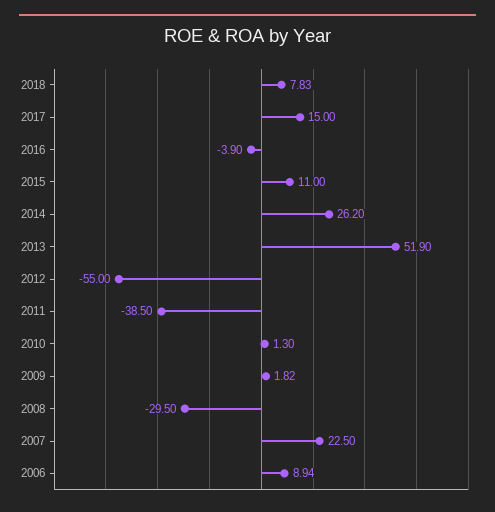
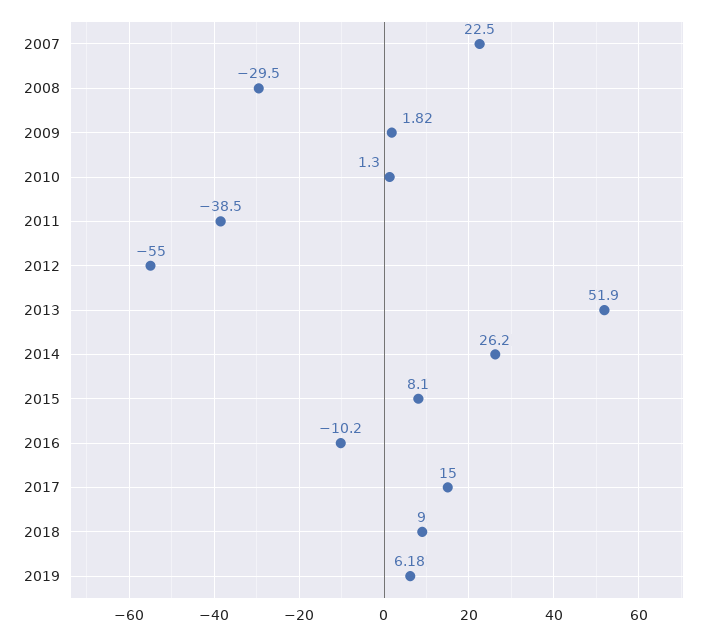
2018: 7.83 -> 9
2016: -3.9 -> -10.2
2015: 11 -> 8.1
2006: 8.94 -> none
2019: none -> 6.18

